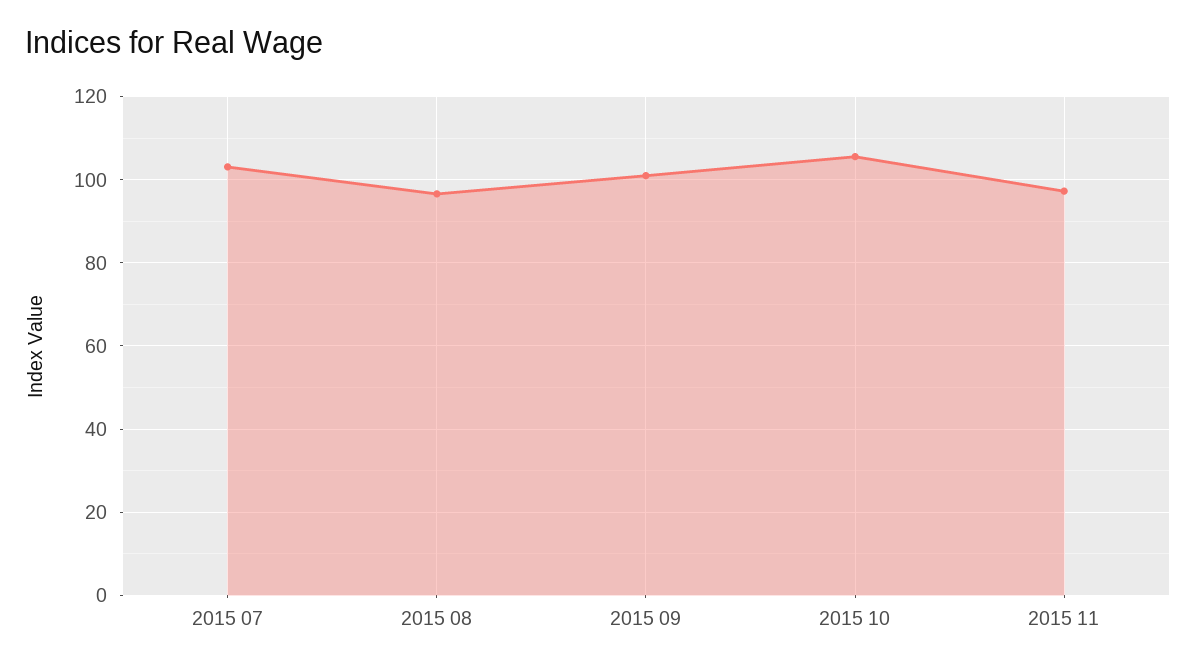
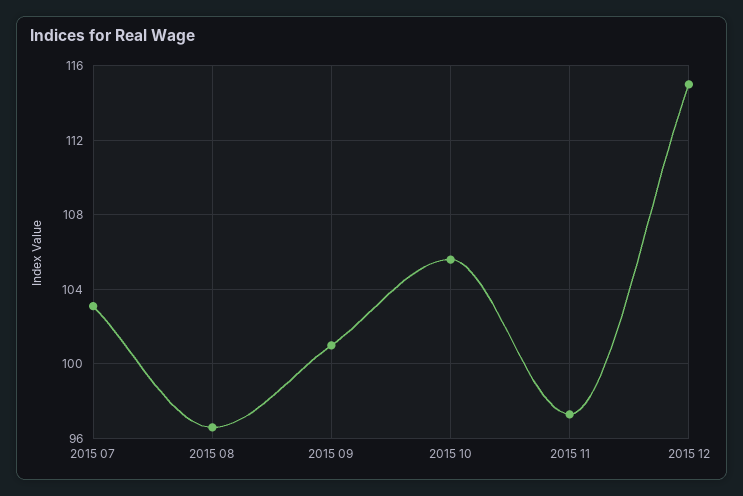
2015 12: none -> 115

